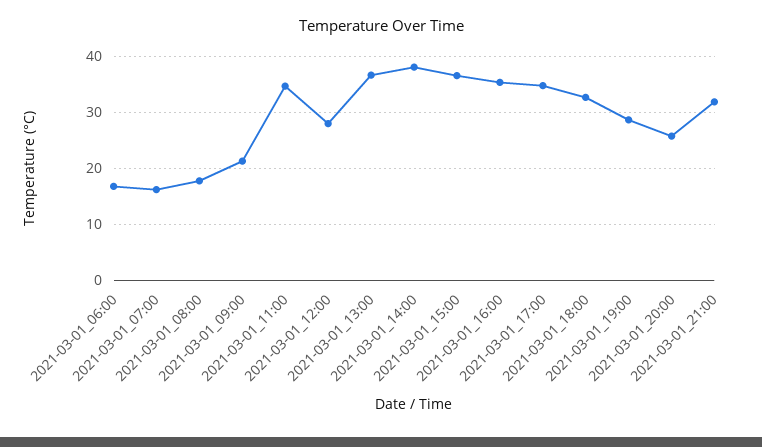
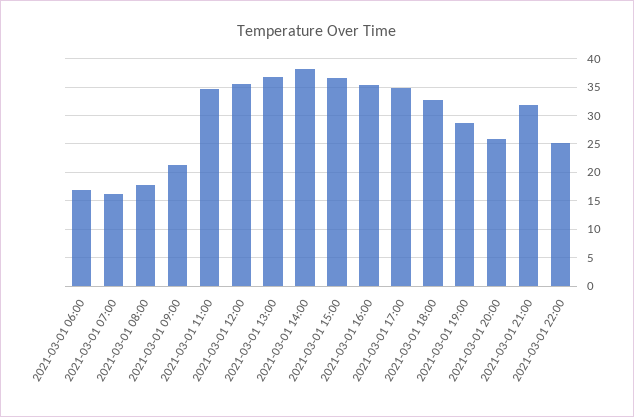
2021-03-01_12:00: 28 -> 35
2021-03-01 22:00: none -> 25

